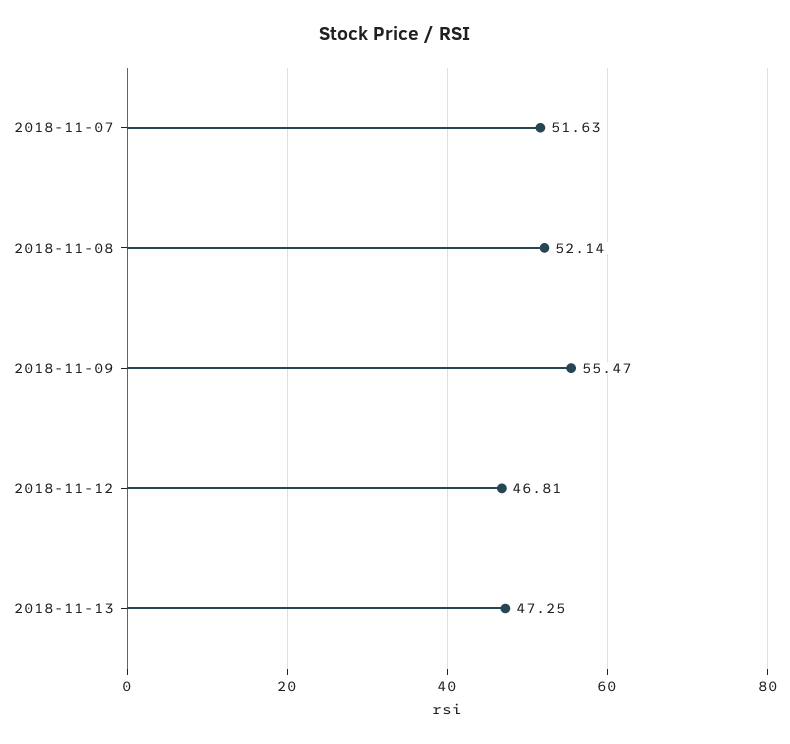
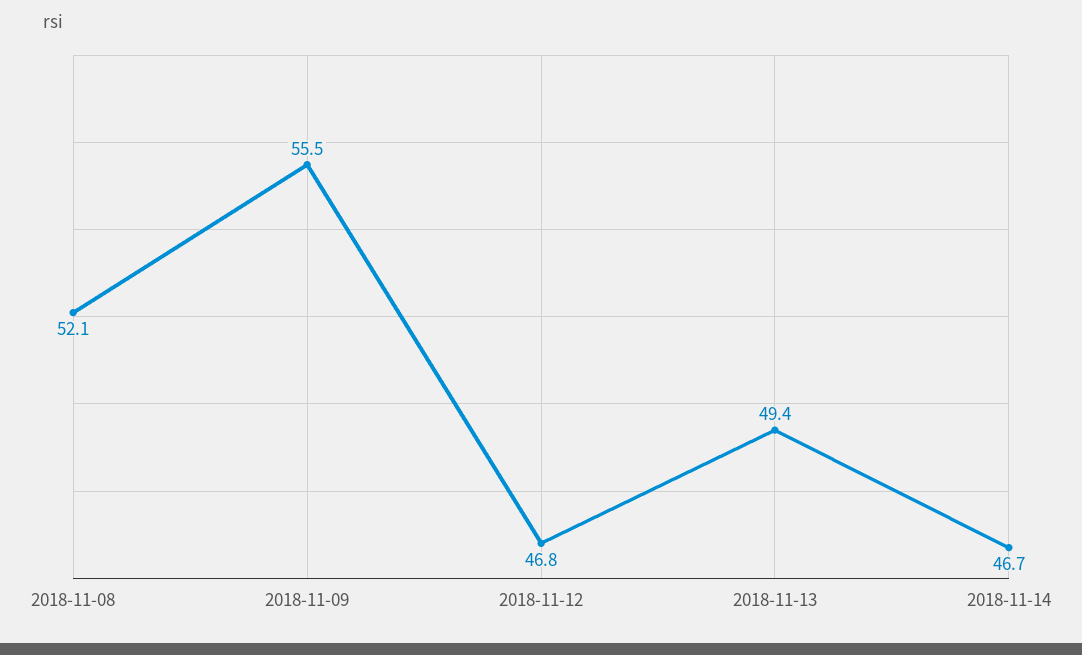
2018-11-07: 51.63 -> none
2018-11-13: 47.25 -> 49.4
2018-11-14: none -> 46.7

